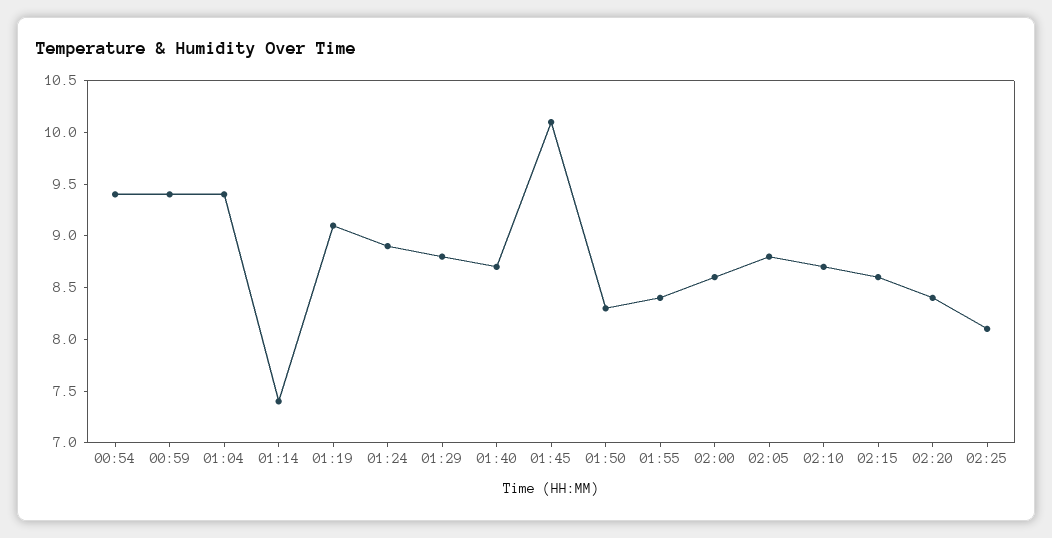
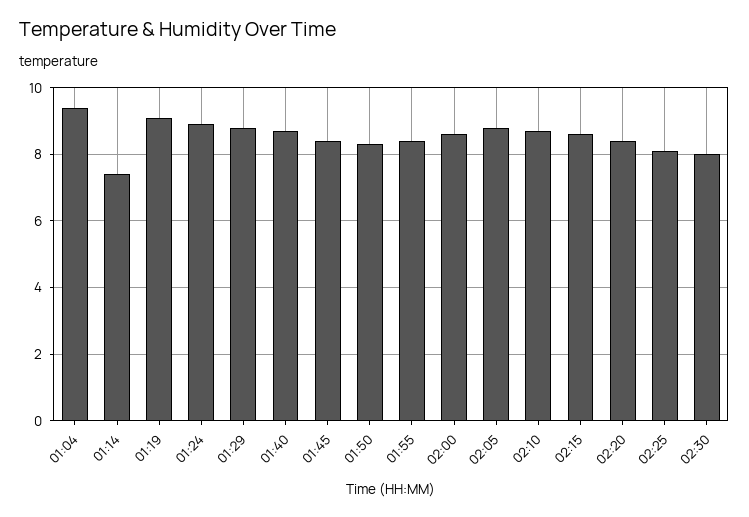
00:54: 9.4 -> none
00:59: 9.4 -> none
01:45: 10.1 -> 8.5
02:30: none -> 8

